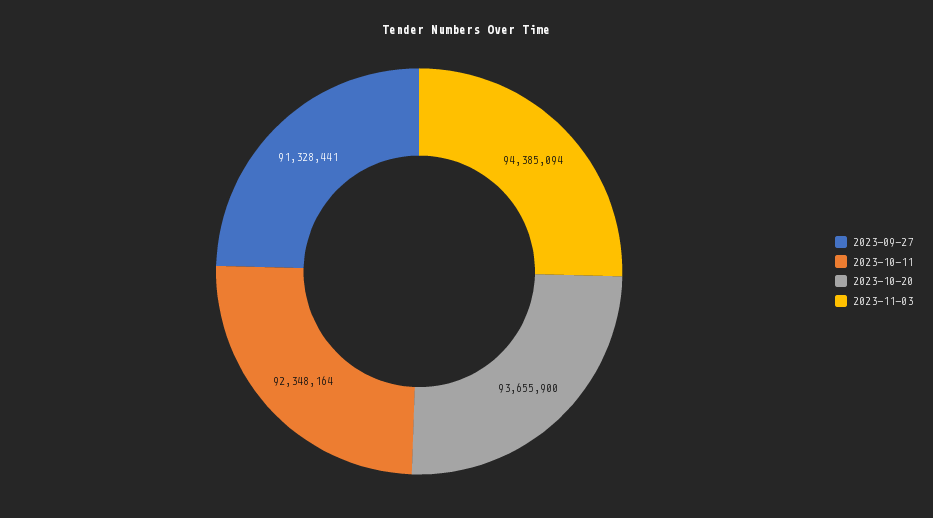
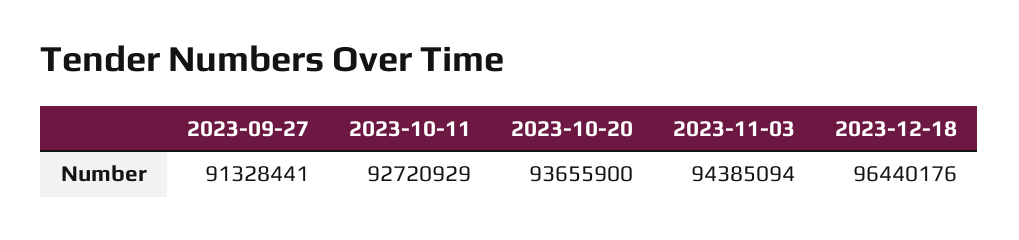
2023-10-11: 92348164 -> 92720929
2023-12-18: none -> 96440176

